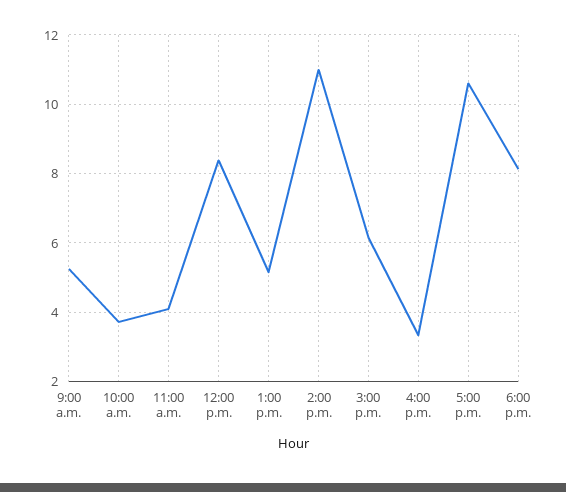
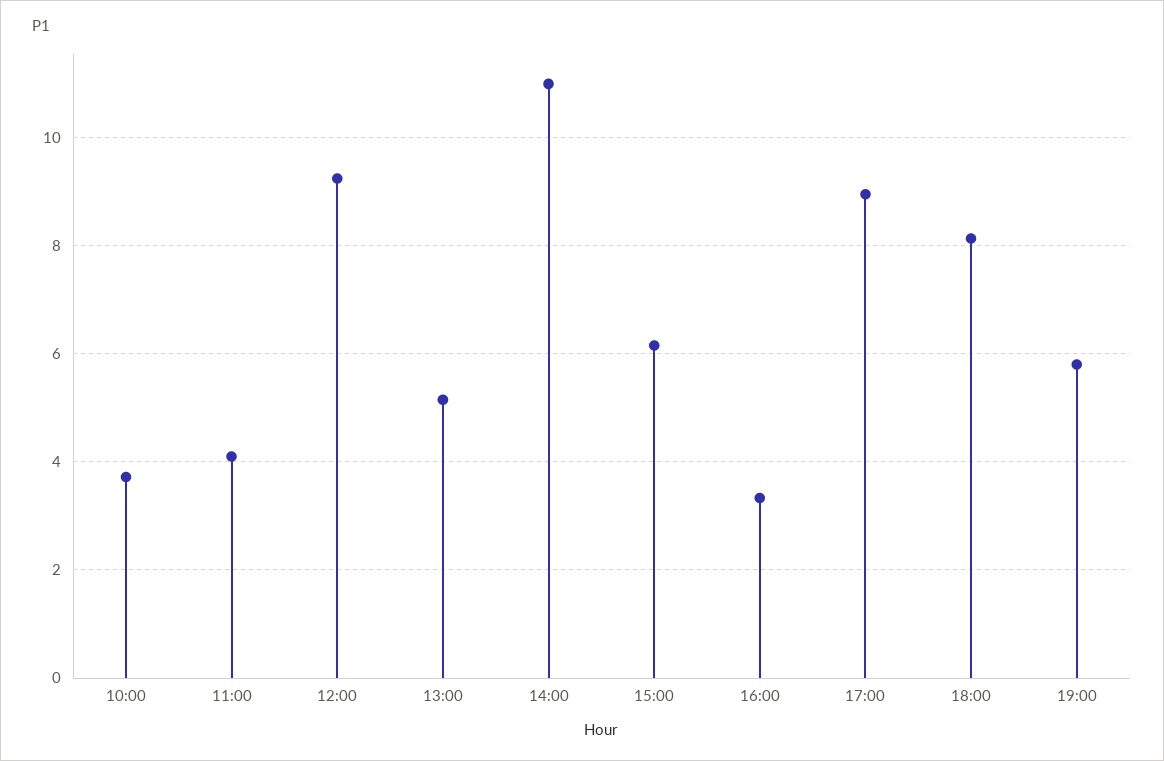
9:00 a.m.: 5.2 -> none
12:00 p.m.: 8.4 -> 9.2
5:00 p.m.: 10.6 -> 9
19:00: none -> 5.8

